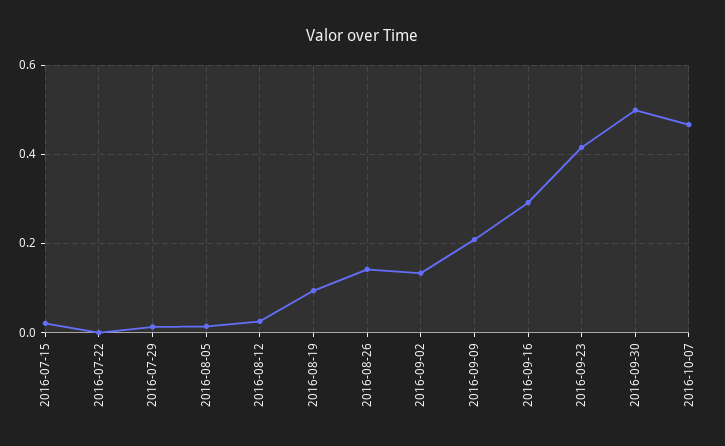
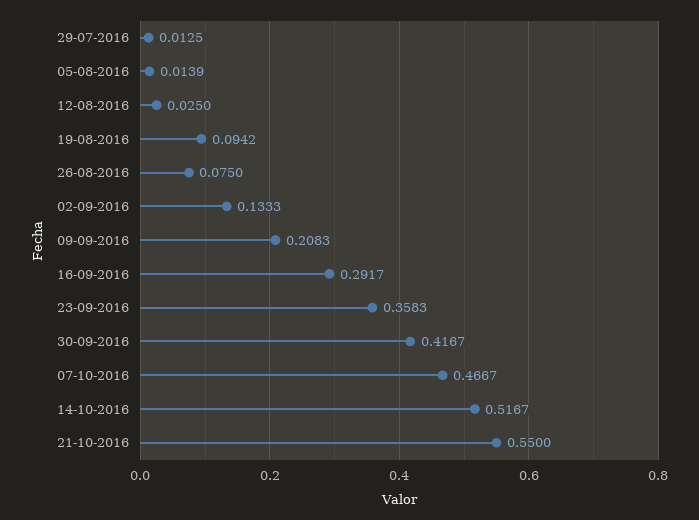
2016-07-15: 0.02 -> none
2016-07-22: 0 -> none
2016-08-26: 0.14 -> 0.075
2016-09-23: 0.42 -> 0.3583
2016-09-30: 0.5 -> 0.4167
14-10-2016: none -> 0.5167
21-10-2016: none -> 0.55

